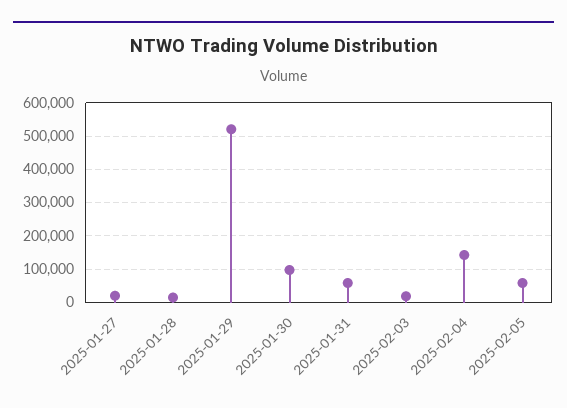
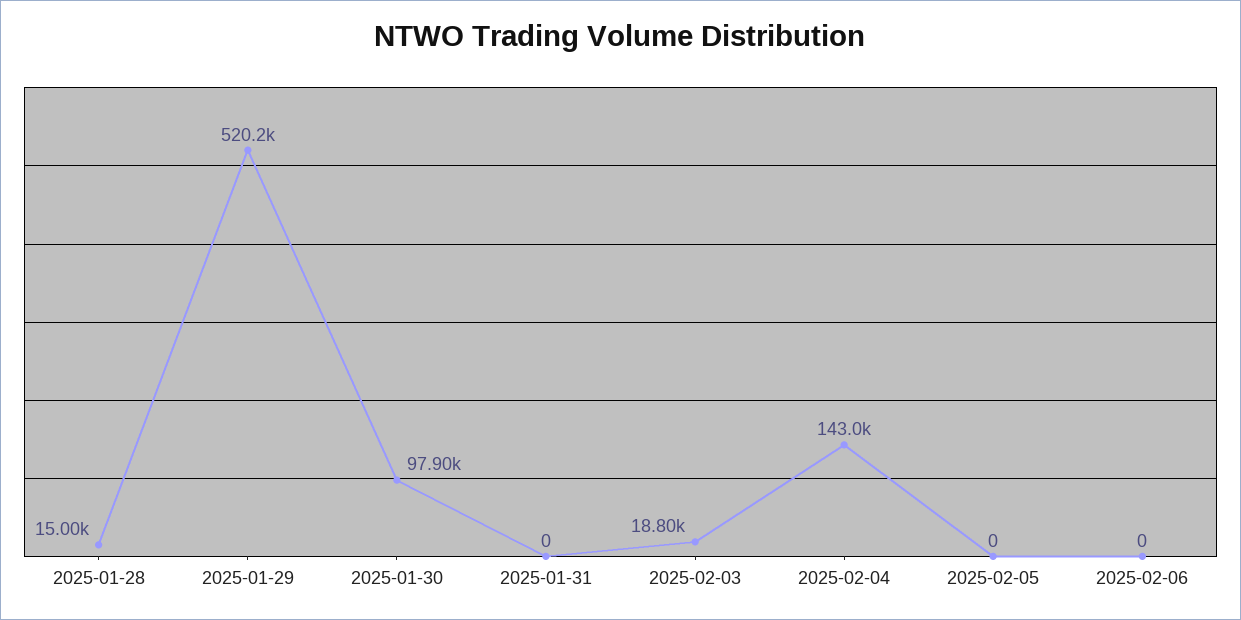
2025-01-27: 20000 -> none
2025-01-31: 60000 -> 0
2025-02-05: 60000 -> 0
2025-02-06: none -> 0

